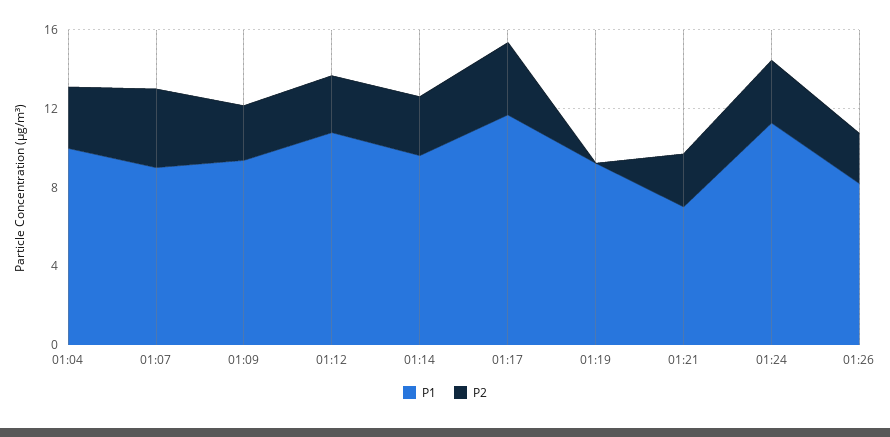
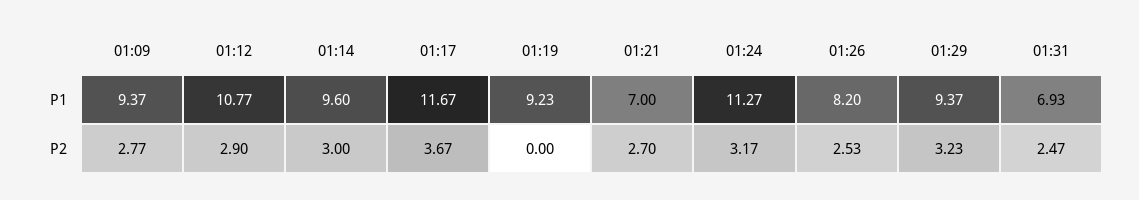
P1, 01:04: 10 -> none
P2, 01:04: 3 -> none
P1, 01:07: 9 -> none
P2, 01:07: 4 -> none
P1, 01:29: none -> 9.37
P1, 01:31: none -> 6.93
P2, 01:29: none -> 3.23
P2, 01:31: none -> 2.47

